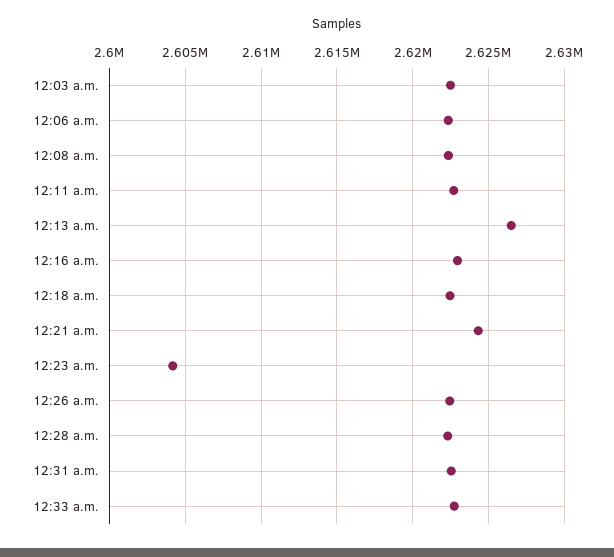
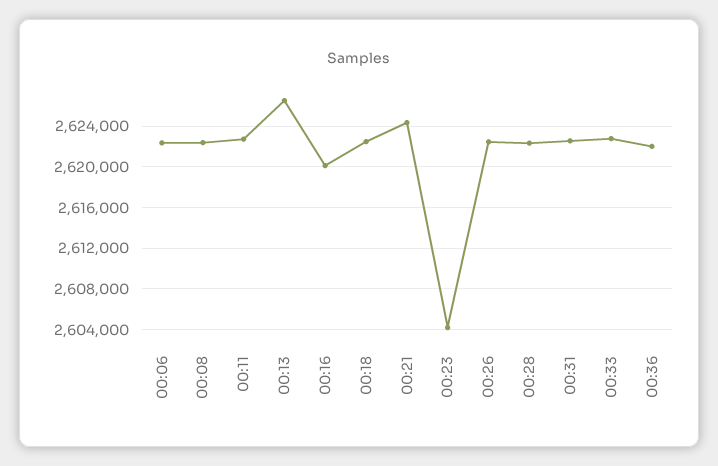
12:03 a.m.: 2622500 -> none
12:16 a.m.: 2623000 -> 2620000
00:36: none -> 2622000

